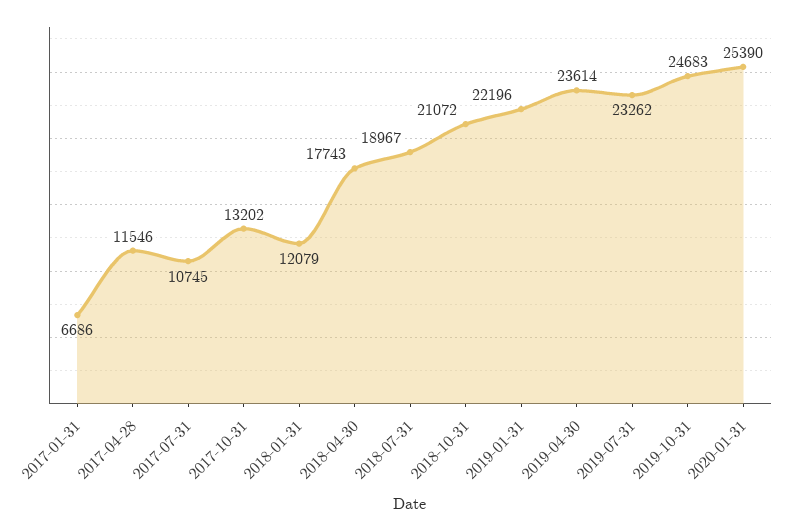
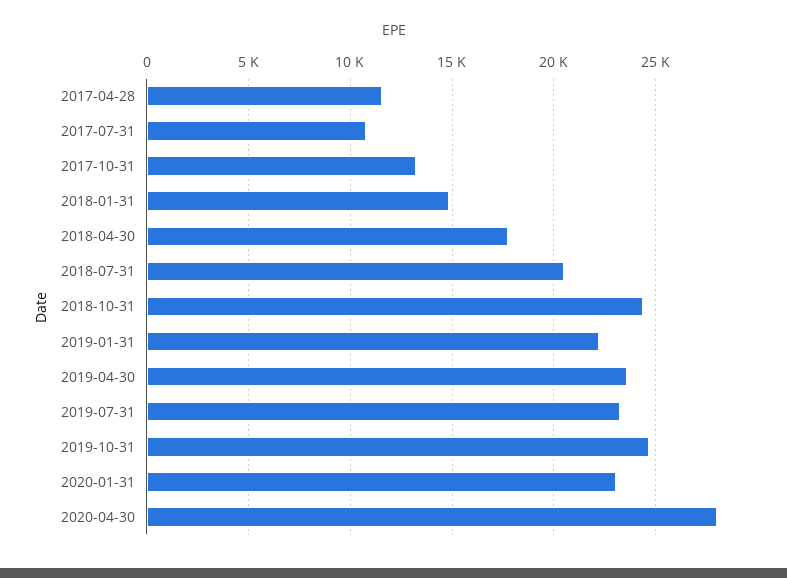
2017-01-31: 6686 -> none
2018-01-31: 12079 -> 15000
2018-07-31: 18967 -> 20500
2018-10-31: 21072 -> 24500
2020-01-31: 25390 -> 23000
2020-04-30: none -> 28000

